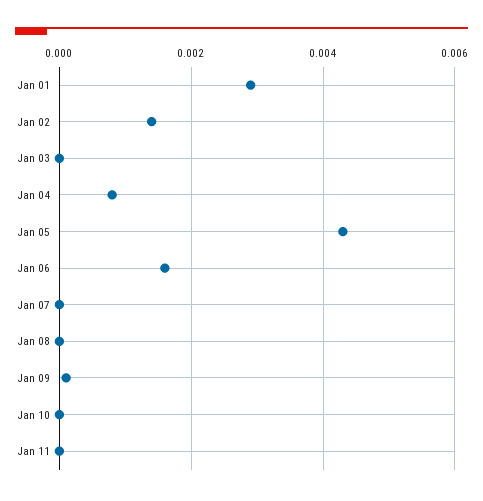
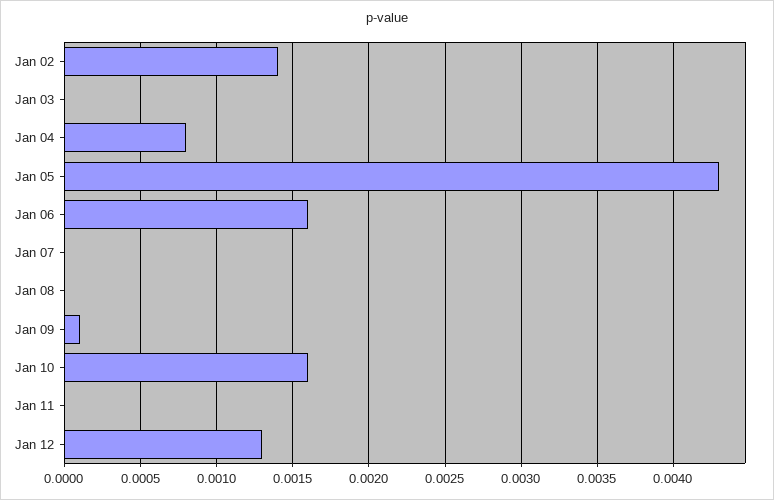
Jan 01: 0.003 -> none
Jan 10: 0 -> 0.0016
Jan 12: none -> 0.0013

